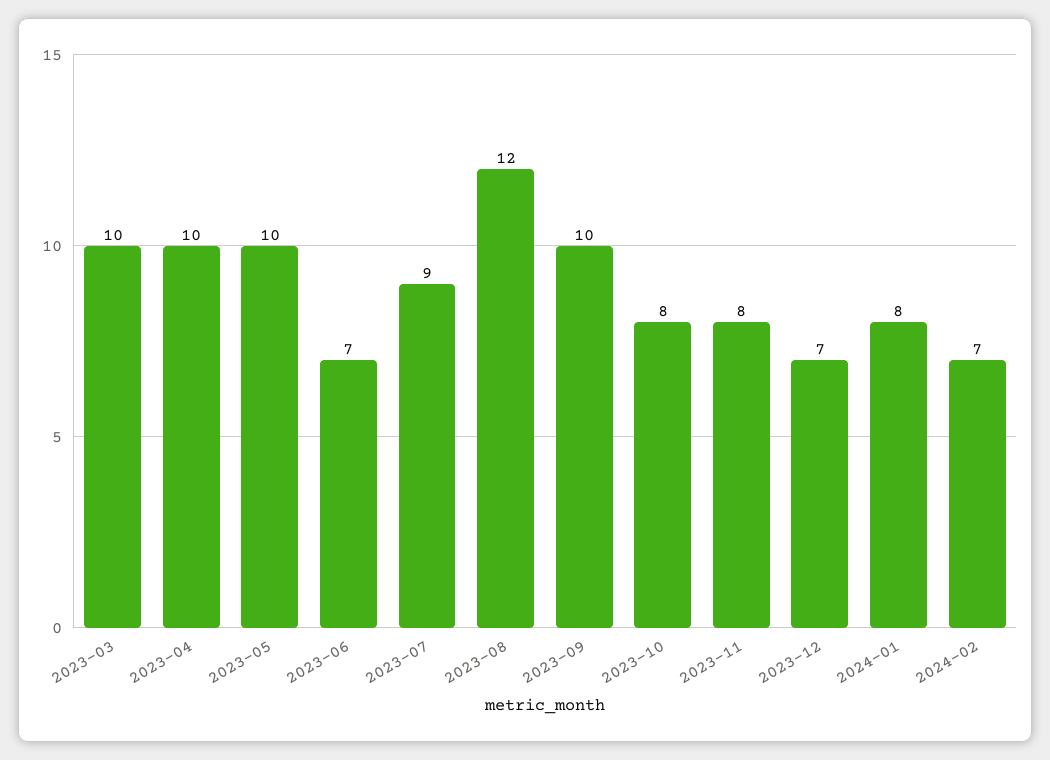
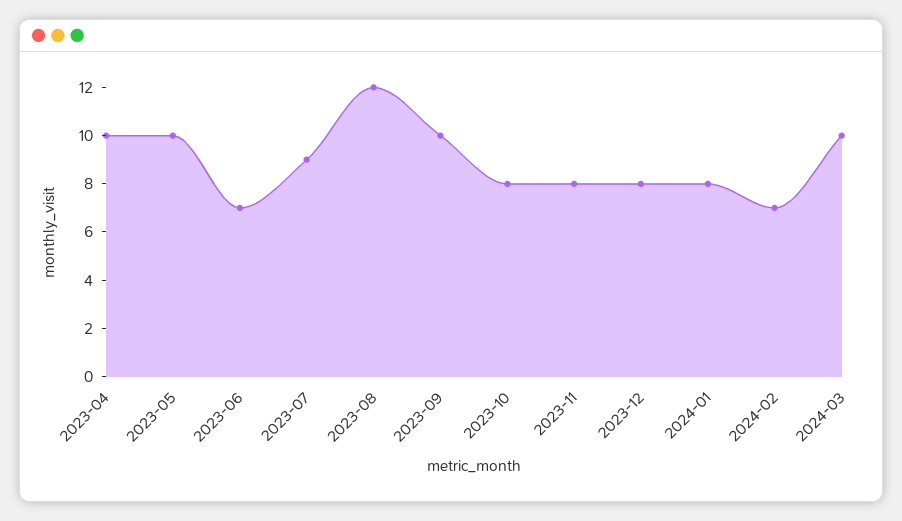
2023-03: 10 -> none
2023-12: 7 -> 8
2024-03: none -> 10

